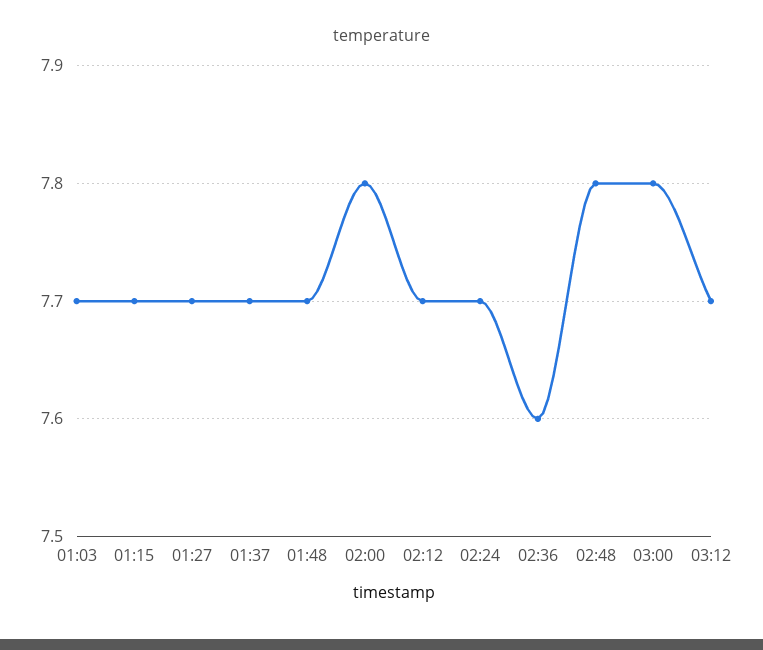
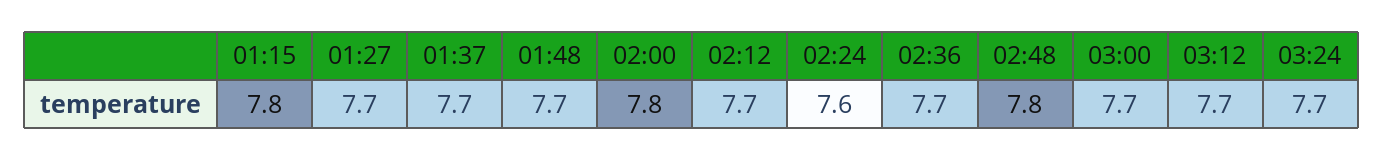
01:03: 7.7 -> none
01:15: 7.7 -> 7.8
02:24: 7.7 -> 7.6
02:36: 7.6 -> 7.7
03:00: 7.8 -> 7.7
03:24: none -> 7.7

